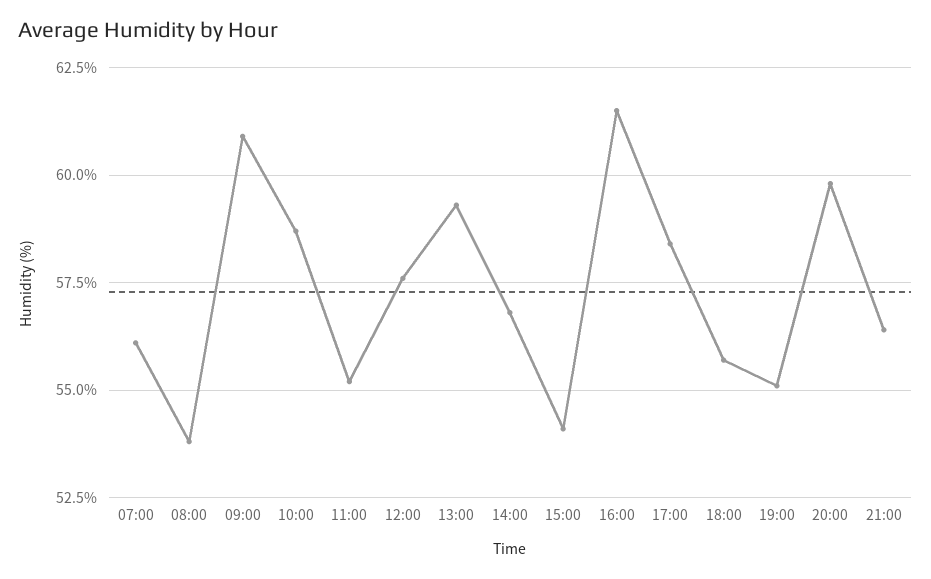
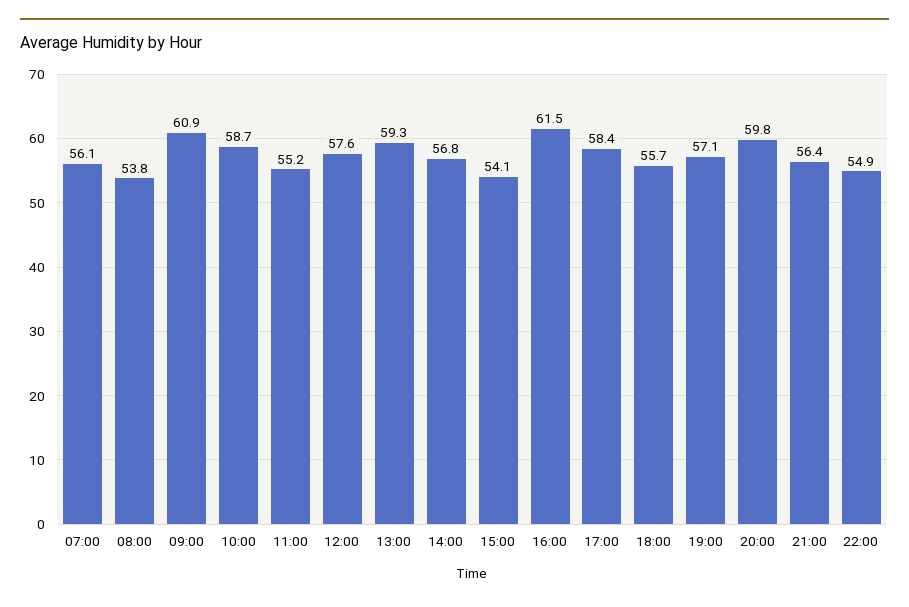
19:00: 55 -> 57.1
22:00: none -> 54.9

